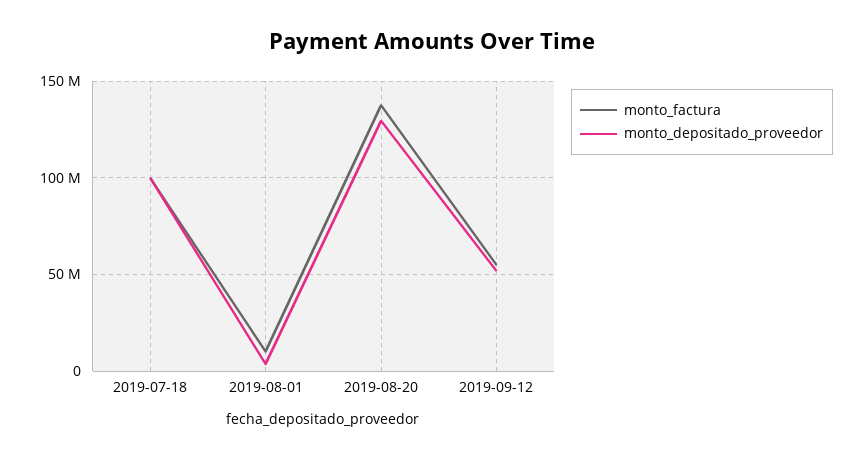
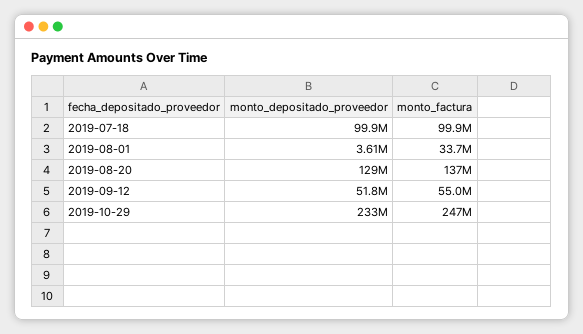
monto_factura, 2019-08-01: 10000000 -> 33700000
monto_depositado_proveedor, 2019-10-29: none -> 233000000
monto_factura, 2019-10-29: none -> 247000000

